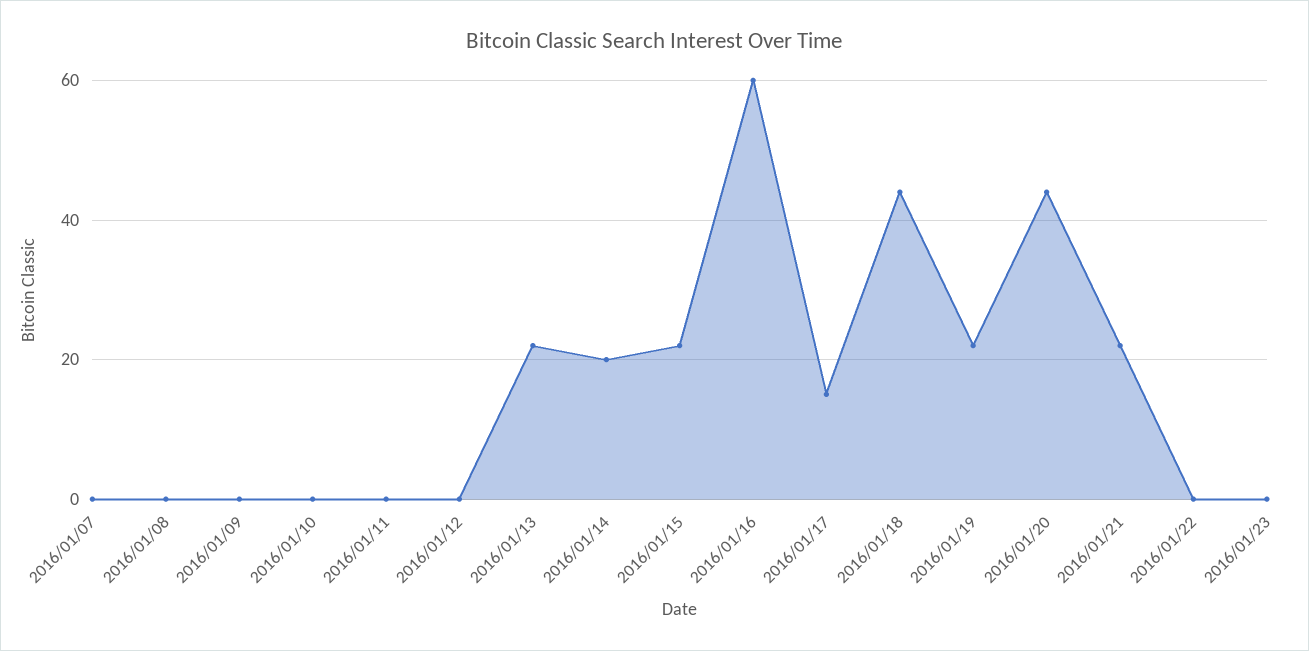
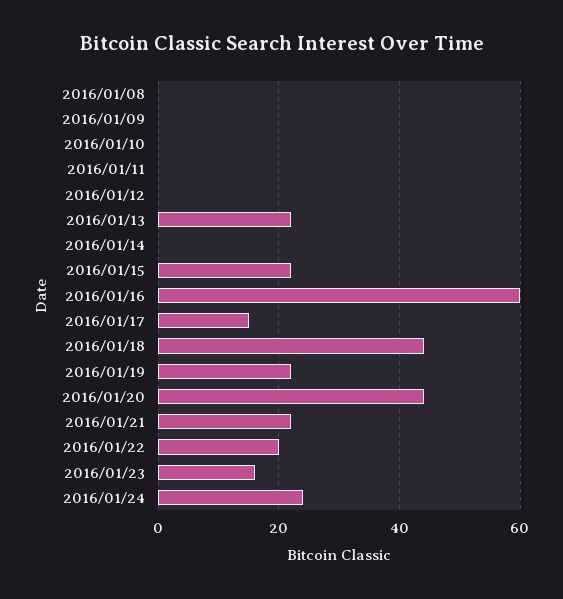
2016/01/07: 0 -> none
2016/01/14: 20 -> 0
2016/01/22: 0 -> 20
2016/01/23: 0 -> 15
2016/01/24: none -> 25

